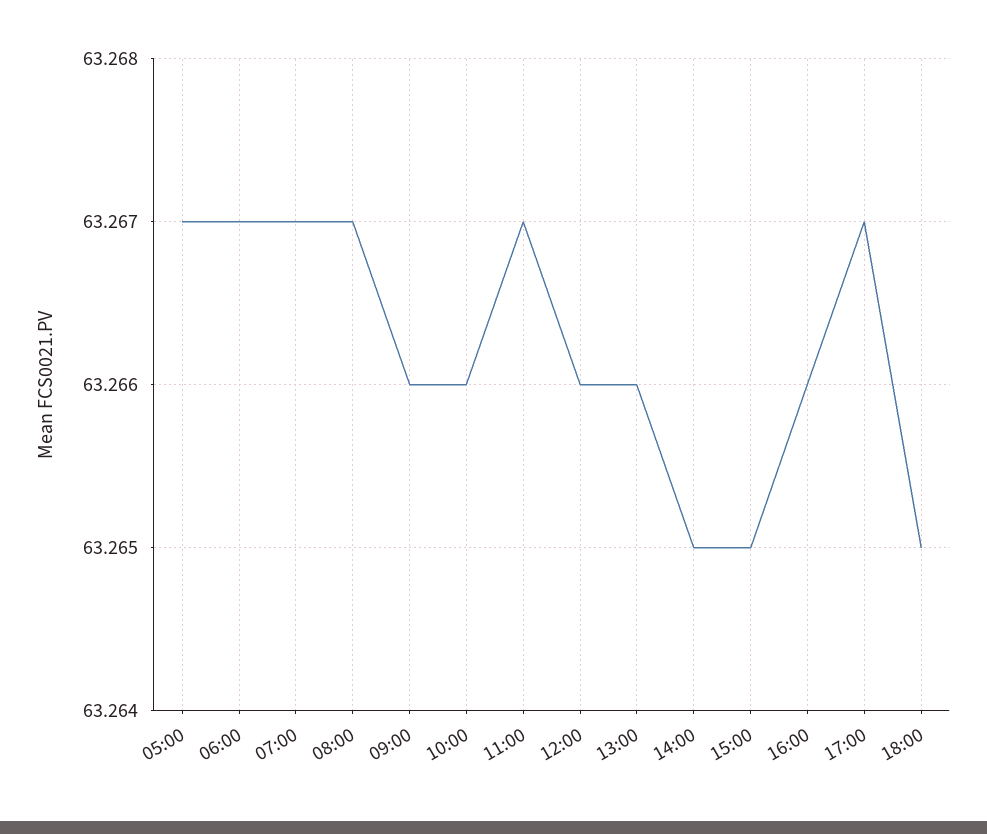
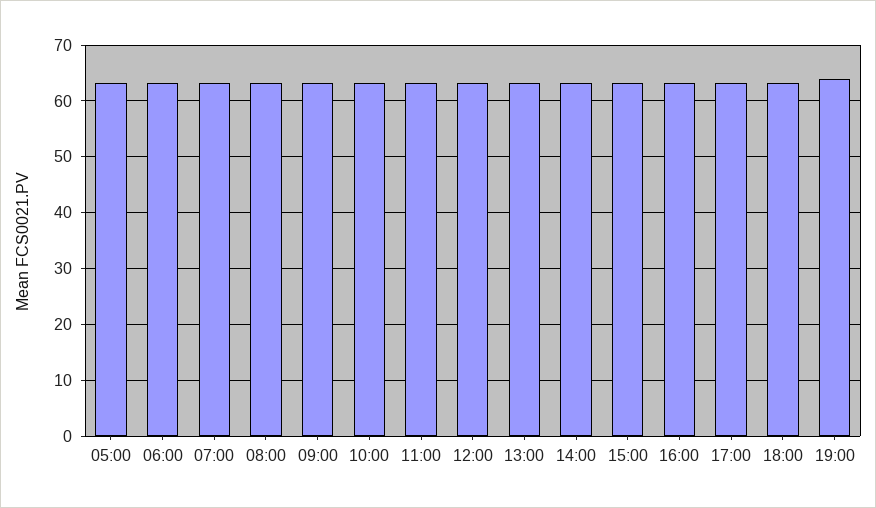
19:00: none -> 64

